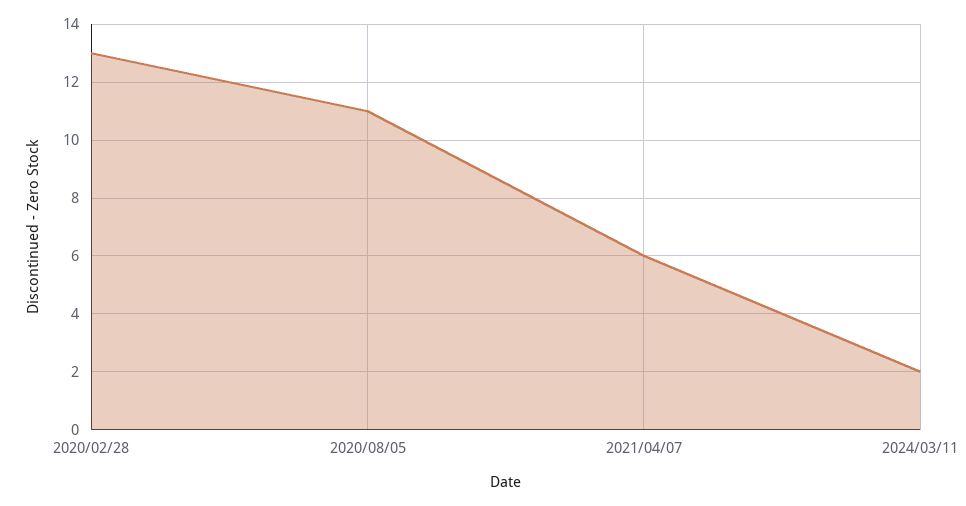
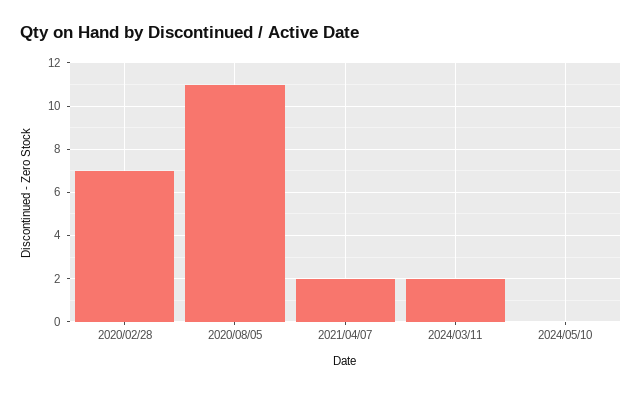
2020/02/28: 13 -> 7
2021/04/07: 6 -> 2
2024/05/10: none -> 0

